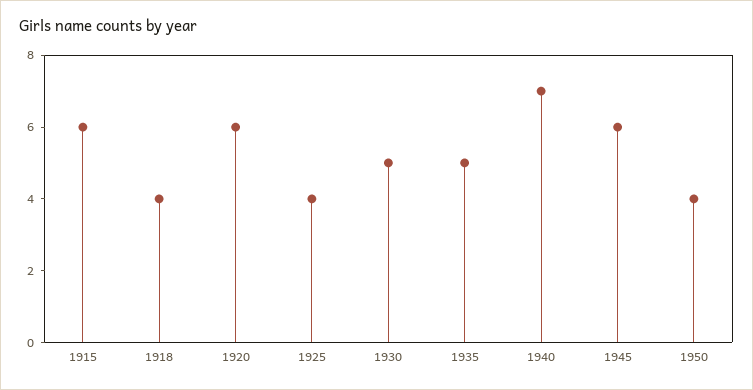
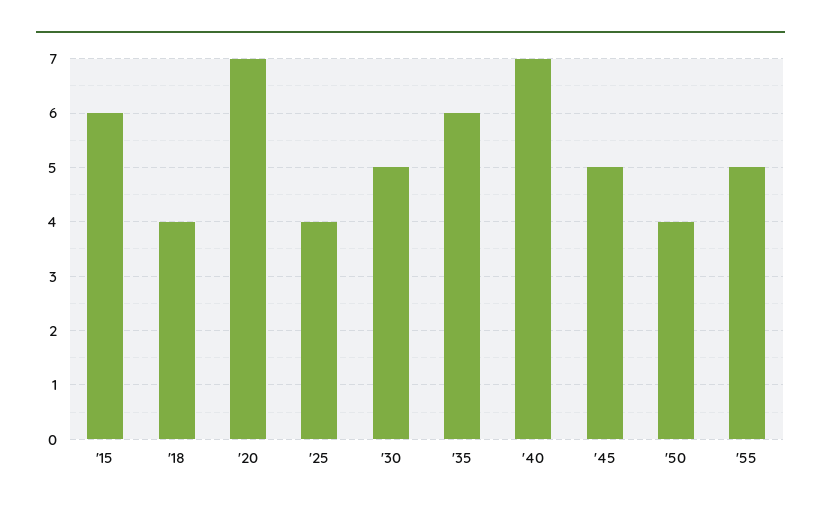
1920: 6 -> 7
1935: 5 -> 6
1945: 6 -> 5
'55: none -> 5

